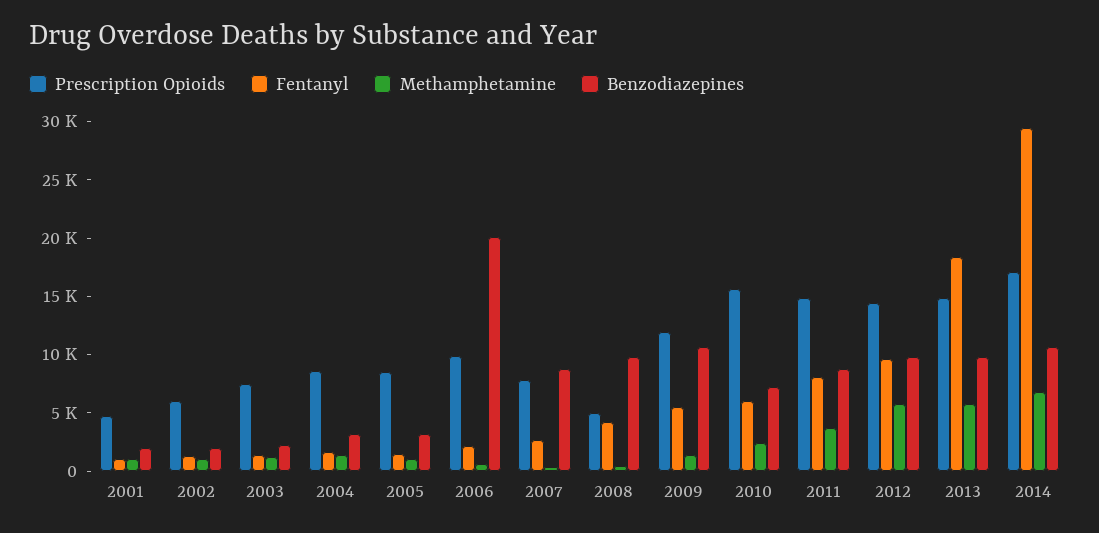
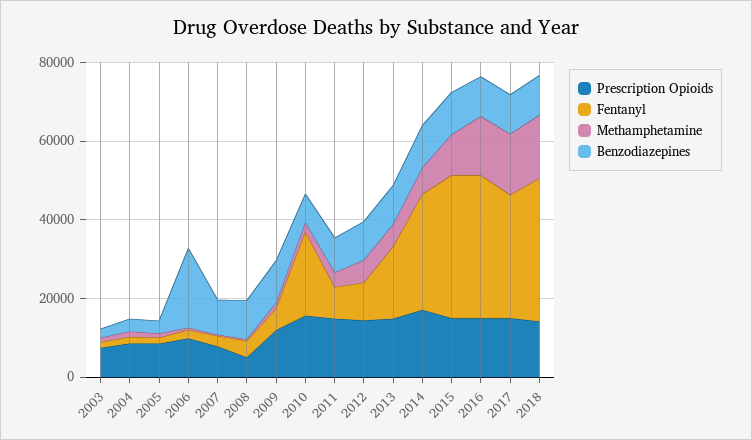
Prescription Opioids, 2001: 5000 -> none
Fentanyl, 2001: 1000 -> none
Methamphetamine, 2001: 1000 -> none
Benzodiazepines, 2001: 2000 -> none
Prescription Opioids, 2002: 6000 -> none
Fentanyl, 2002: 1000 -> none
Methamphetamine, 2002: 1000 -> none
Benzodiazepines, 2002: 2000 -> none
Fentanyl, 2010: 6000 -> 20000
Prescription Opioids, 2015: none -> 15000
Fentanyl, 2015: none -> 35000
Methamphetamine, 2015: none -> 10000
Benzodiazepines, 2015: none -> 10000
Prescription Opioids, 2016: none -> 15000
Fentanyl, 2016: none -> 35000
Methamphetamine, 2016: none -> 15000
Benzodiazepines, 2016: none -> 10000
Prescription Opioids, 2017: none -> 15000
Fentanyl, 2017: none -> 30000
Methamphetamine, 2017: none -> 15000
Benzodiazepines, 2017: none -> 10000
Prescription Opioids, 2018: none -> 15000
Fentanyl, 2018: none -> 35000
Methamphetamine, 2018: none -> 15000
Benzodiazepines, 2018: none -> 10000

